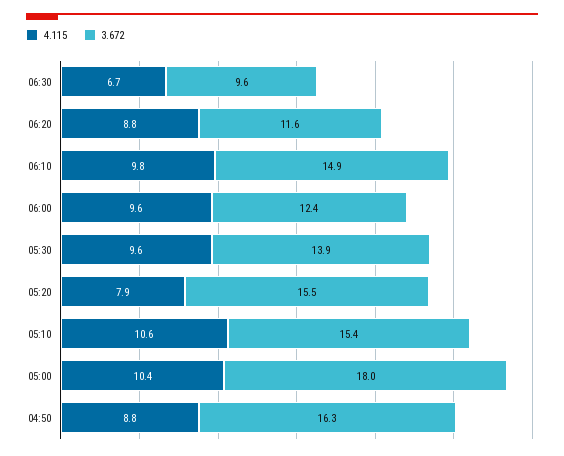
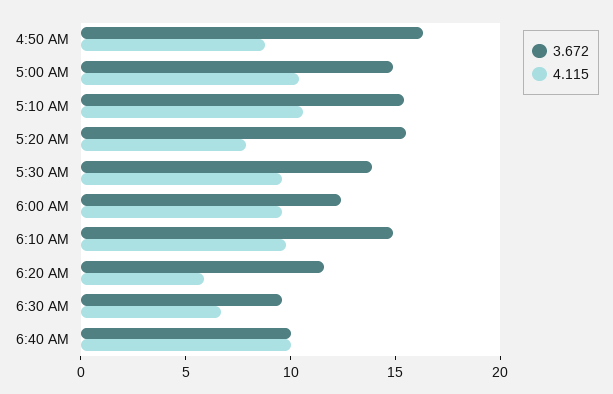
4.115, 06:20: 8.8 -> 6
3.672, 05:00: 18 -> 15
3.672, 6:40 AM: none -> 10
4.115, 6:40 AM: none -> 10

